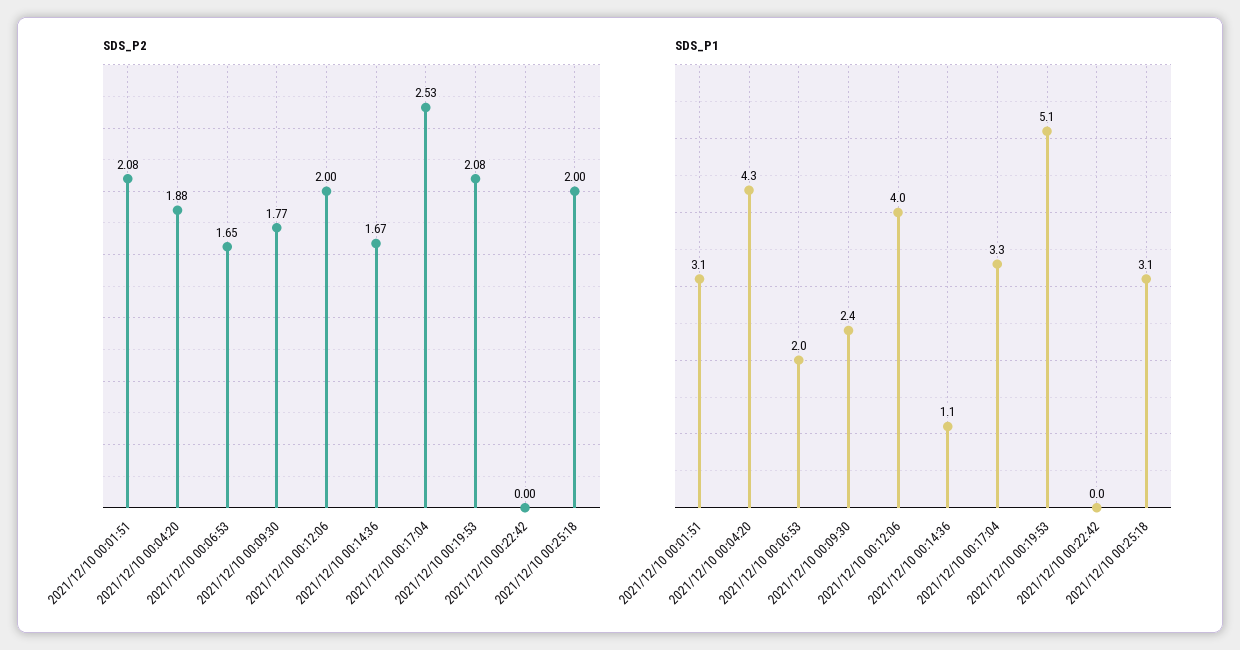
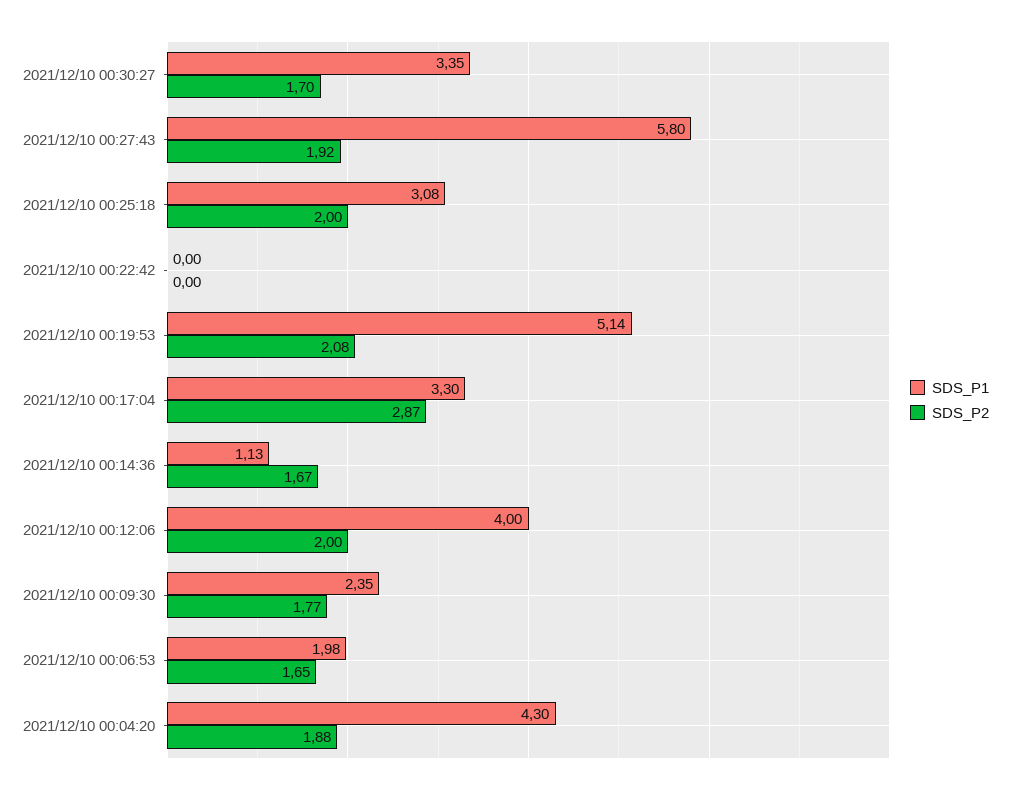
SDS_P2, 2021/12/10 00:01:51: 2.08 -> none
SDS_P2, 2021/12/10 00:17:04: 2.53 -> 2.87
SDS_P1, 2021/12/10 00:01:51: 3.1 -> none
SDS_P1, 2021/12/10 00:30:27: none -> 3.35
SDS_P2, 2021/12/10 00:30:27: none -> 1.7
SDS_P1, 2021/12/10 00:27:43: none -> 5.8
SDS_P2, 2021/12/10 00:27:43: none -> 1.92

